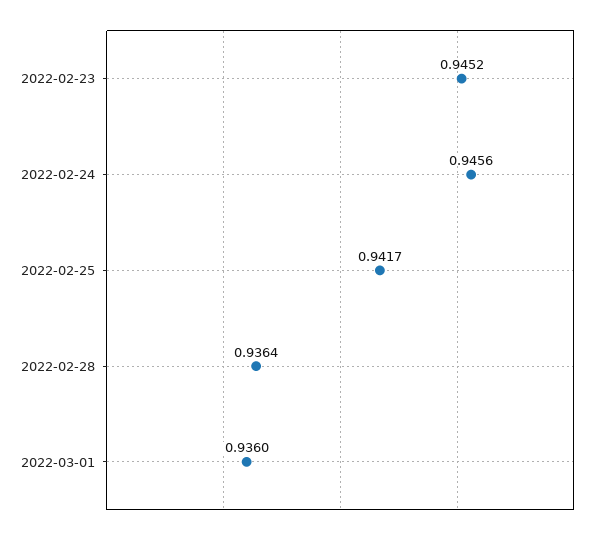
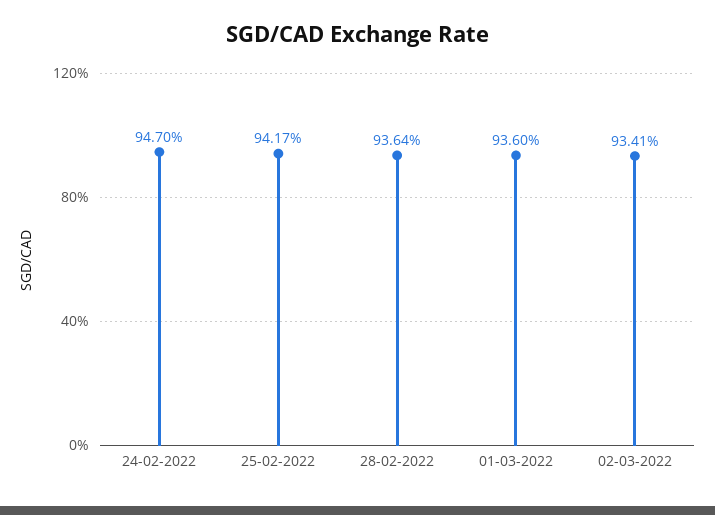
2022-02-23: 0.9452 -> none
2022-02-24: 0.9456 -> 0.947
02-03-2022: none -> 0.9341

